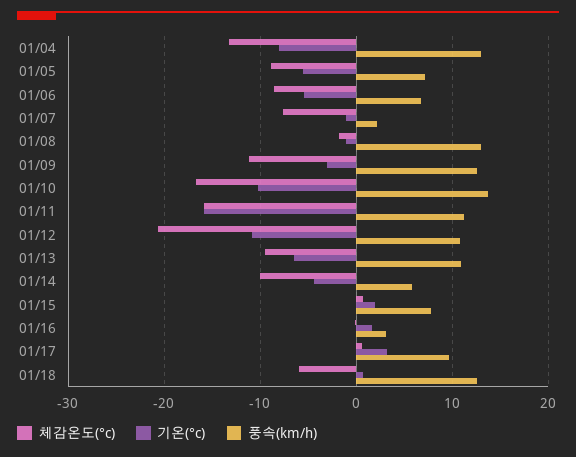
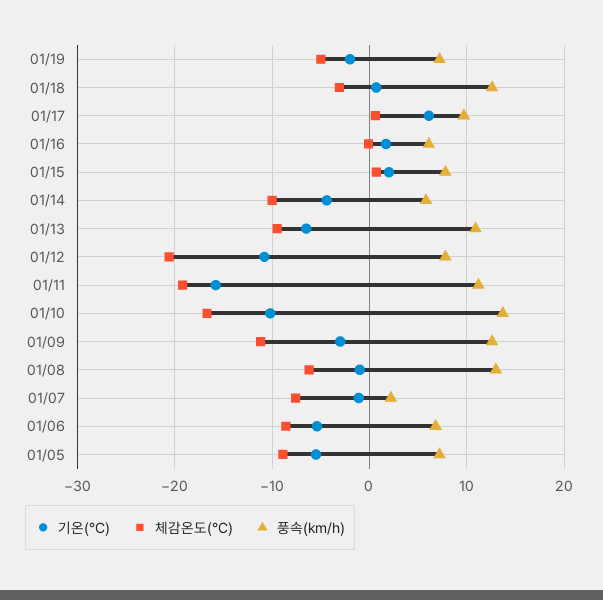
체감온도(°c), 01/04: -13 -> none
기온(°c), 01/04: -8 -> none
풍속(km/h), 01/04: 13 -> none
체감온도(°c), 01/08: -2 -> -6
체감온도(°c), 01/11: -16 -> -19
풍속(km/h), 01/12: 11 -> 8
풍속(km/h), 01/16: 3 -> 6
기온(°c), 01/17: 3 -> 6
체감온도(°c), 01/18: -6 -> -3
기온(°c), 01/19: none -> -2
체감온도(°c), 01/19: none -> -5
풍속(km/h), 01/19: none -> 7

